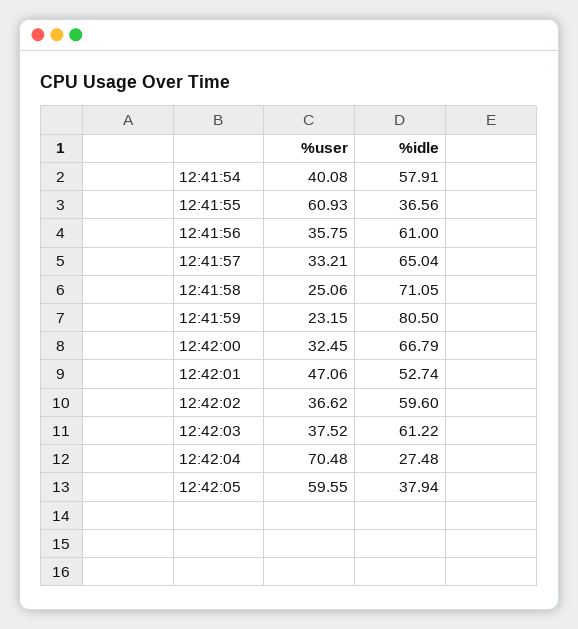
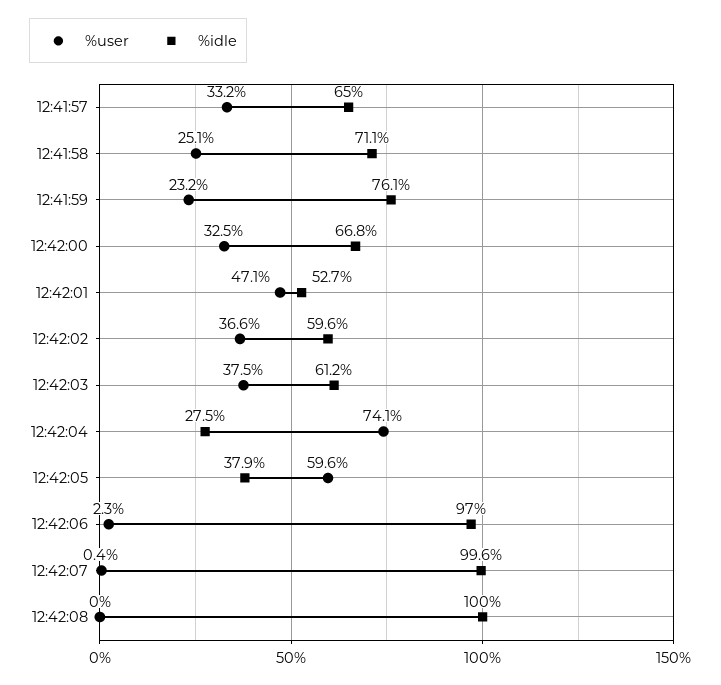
%user, 12:41:54: 40.08 -> none
%idle, 12:41:54: 57.91 -> none
%user, 12:41:55: 60.93 -> none
%idle, 12:41:55: 36.56 -> none
%user, 12:41:56: 35.75 -> none
%idle, 12:41:56: 61 -> none
%idle, 12:41:59: 80.5 -> 76.1
%user, 12:42:04: 70.48 -> 74.1
%user, 12:42:06: none -> 2.3
%idle, 12:42:06: none -> 97
%user, 12:42:07: none -> 0.4
%idle, 12:42:07: none -> 99.6
%user, 12:42:08: none -> 0
%idle, 12:42:08: none -> 100

